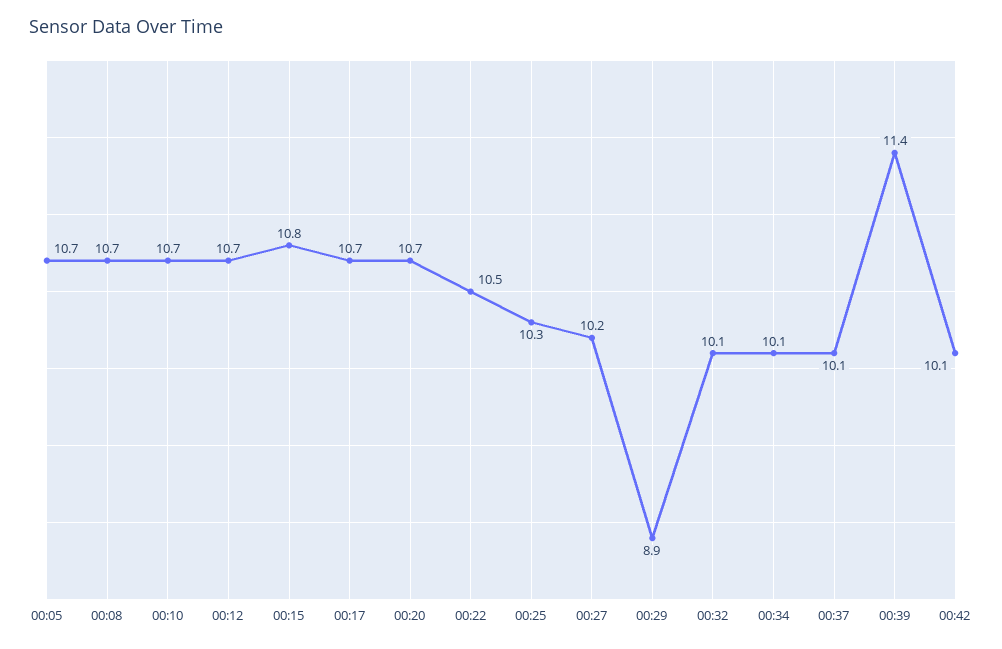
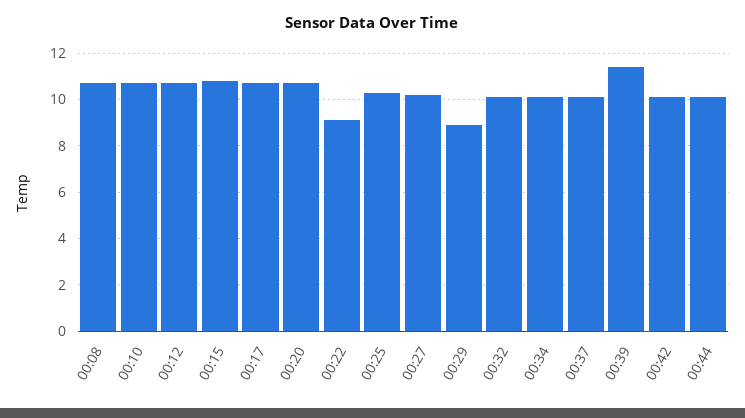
00:05: 10.7 -> none
00:22: 10.5 -> 9
00:44: none -> 10

